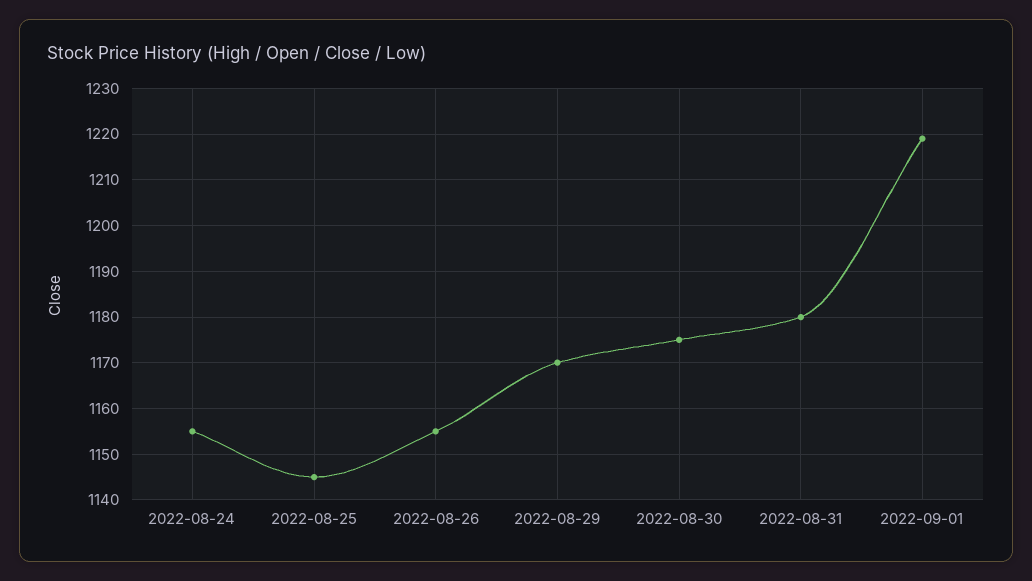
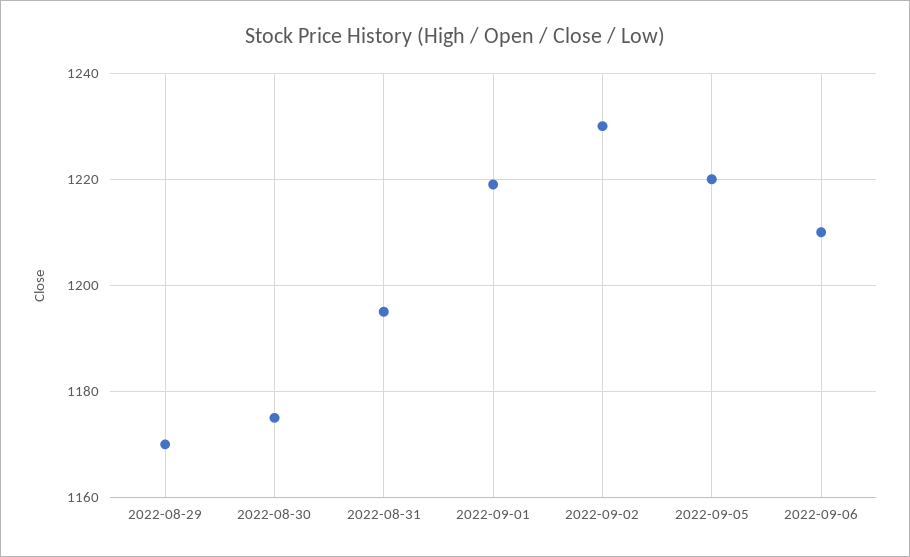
2022-08-24: 1155 -> none
2022-08-25: 1145 -> none
2022-08-26: 1155 -> none
2022-08-31: 1180 -> 1195
2022-09-02: none -> 1230
2022-09-05: none -> 1220
2022-09-06: none -> 1210

